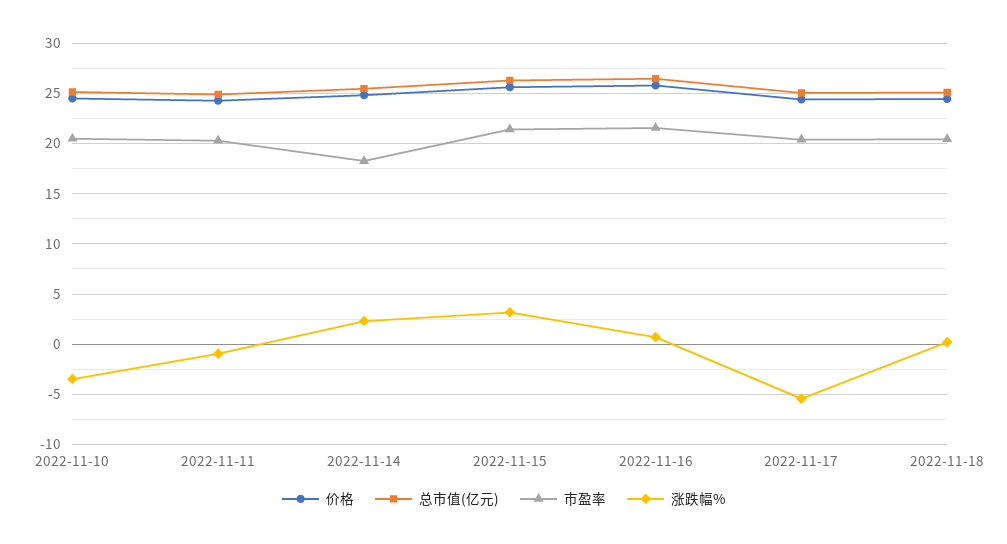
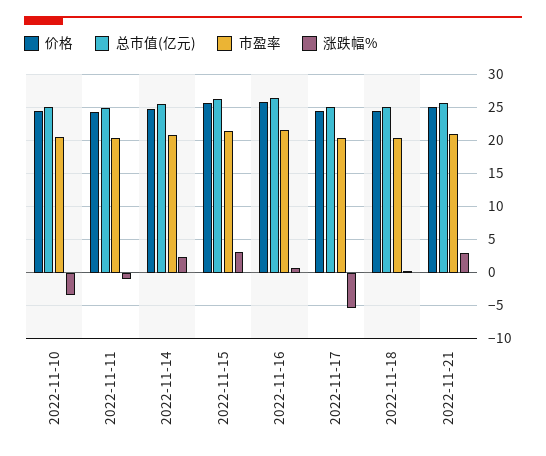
市盈率, 2022-11-14: 18 -> 21
价格, 2022-11-21: none -> 25
总市值(亿元), 2022-11-21: none -> 26
市盈率, 2022-11-21: none -> 21
涨跌幅%, 2022-11-21: none -> 3

